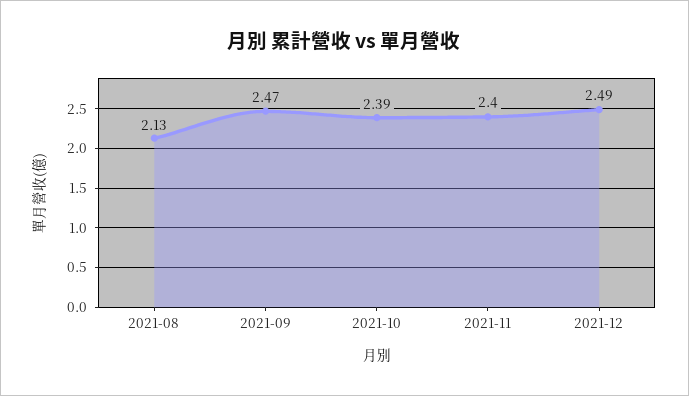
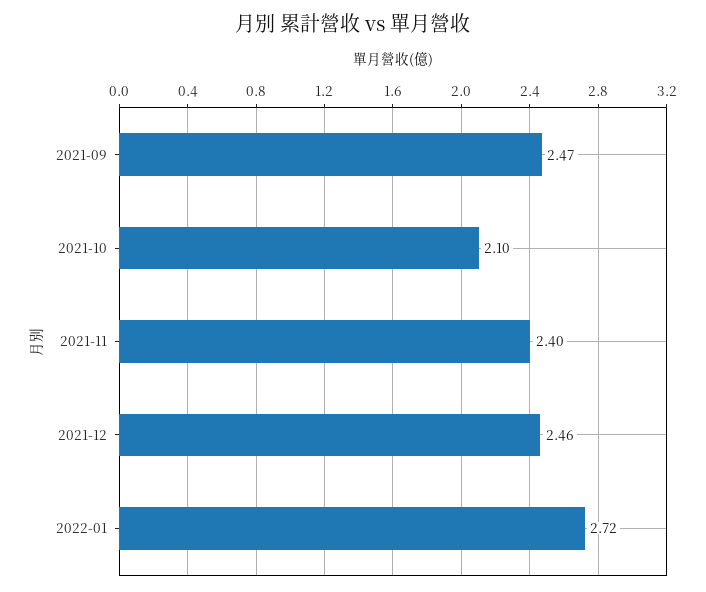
2021-08: 2.13 -> none
2021-10: 2.39 -> 2.1
2021-12: 2.49 -> 2.46
2022-01: none -> 2.72

